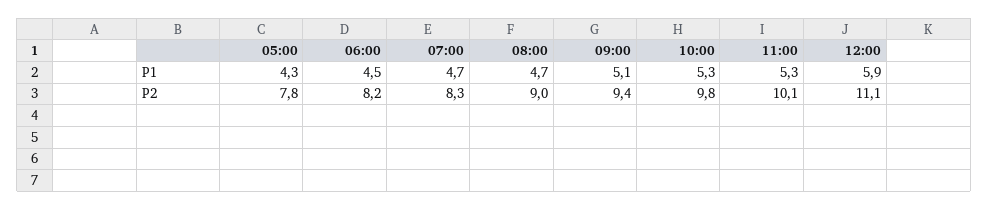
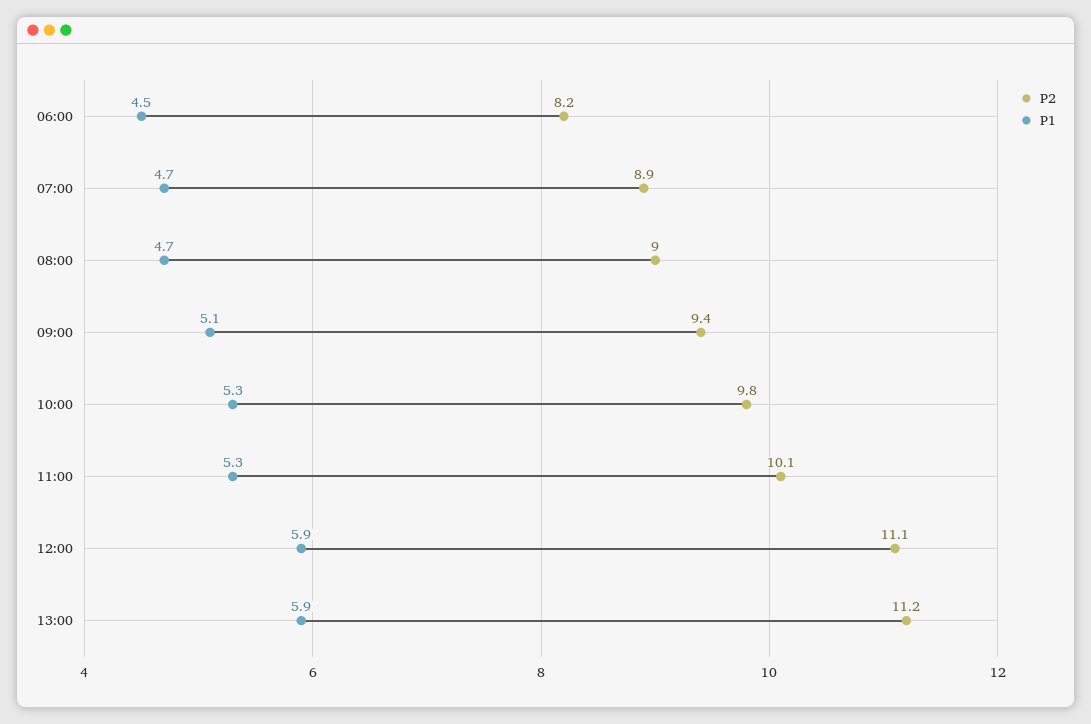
P1, 05:00: 4.3 -> none
P2, 05:00: 7.8 -> none
P2, 07:00: 8.3 -> 8.9
P2, 13:00: none -> 11.2
P1, 13:00: none -> 5.9

